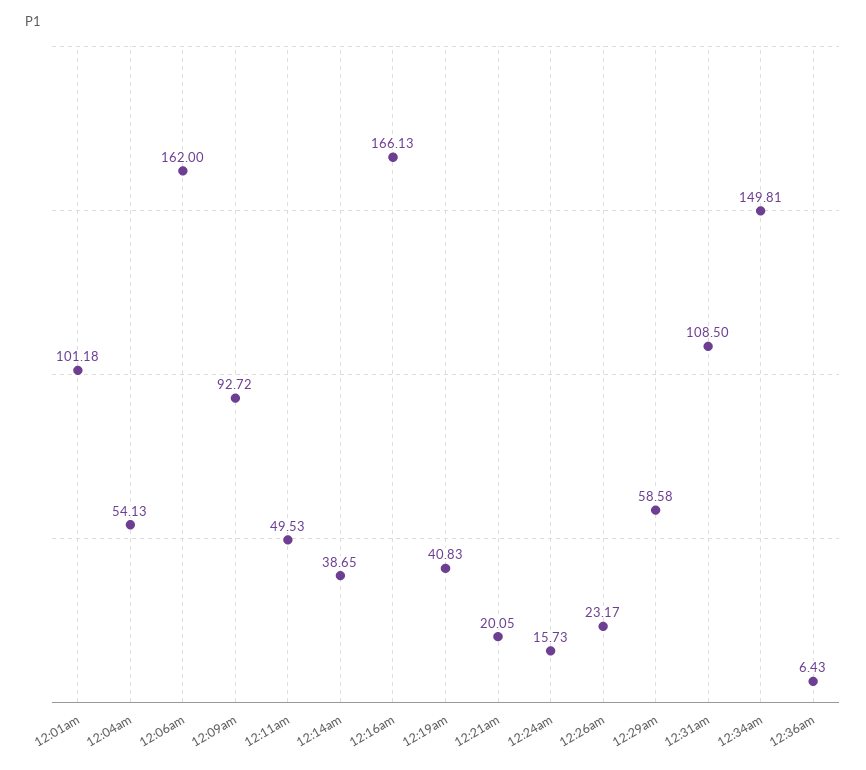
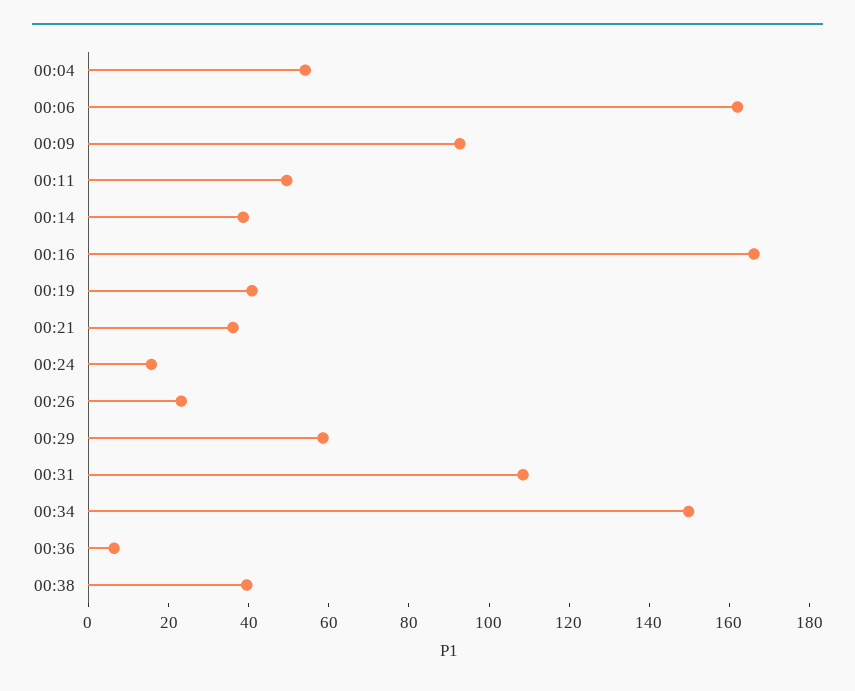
12:01am: 101.18 -> none
12:21am: 20.05 -> 35
00:38: none -> 40

